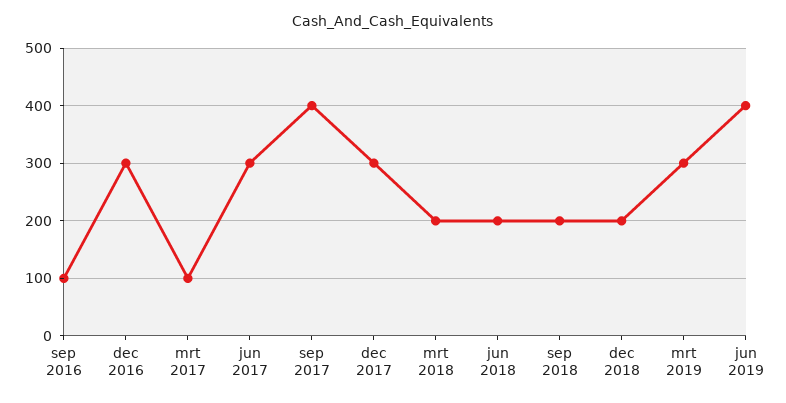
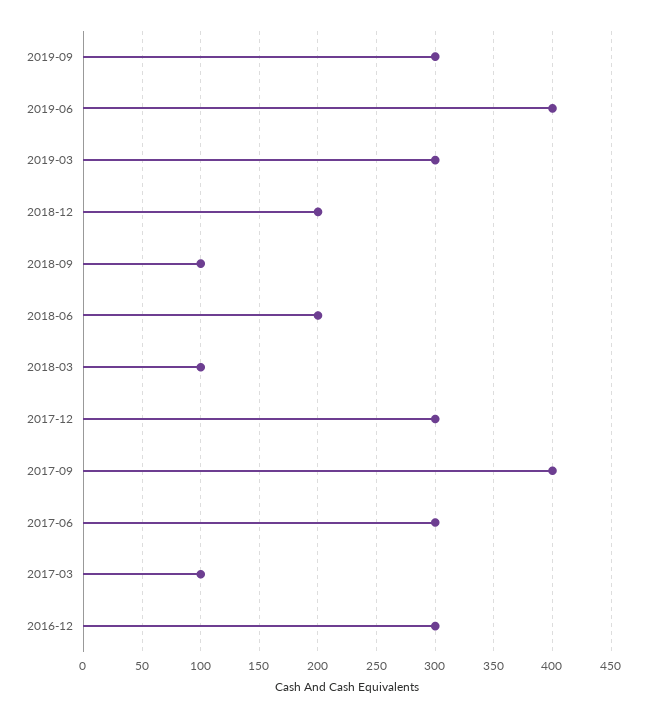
sep 2016: 100 -> none
mrt 2018: 200 -> 100
sep 2018: 200 -> 100
2019-09: none -> 300

